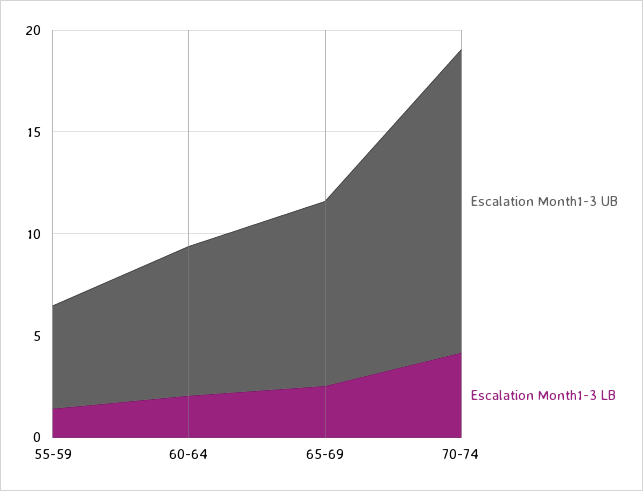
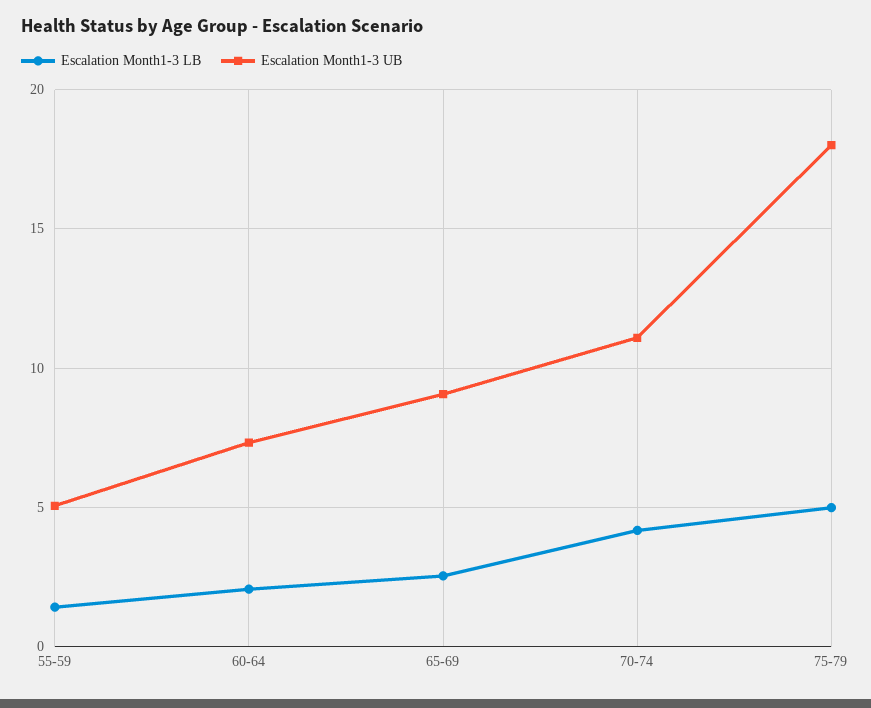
Escalation Month1-3 UB, 70-74: 15 -> 11
Escalation Month1-3 LB, 75-79: none -> 5
Escalation Month1-3 UB, 75-79: none -> 18

